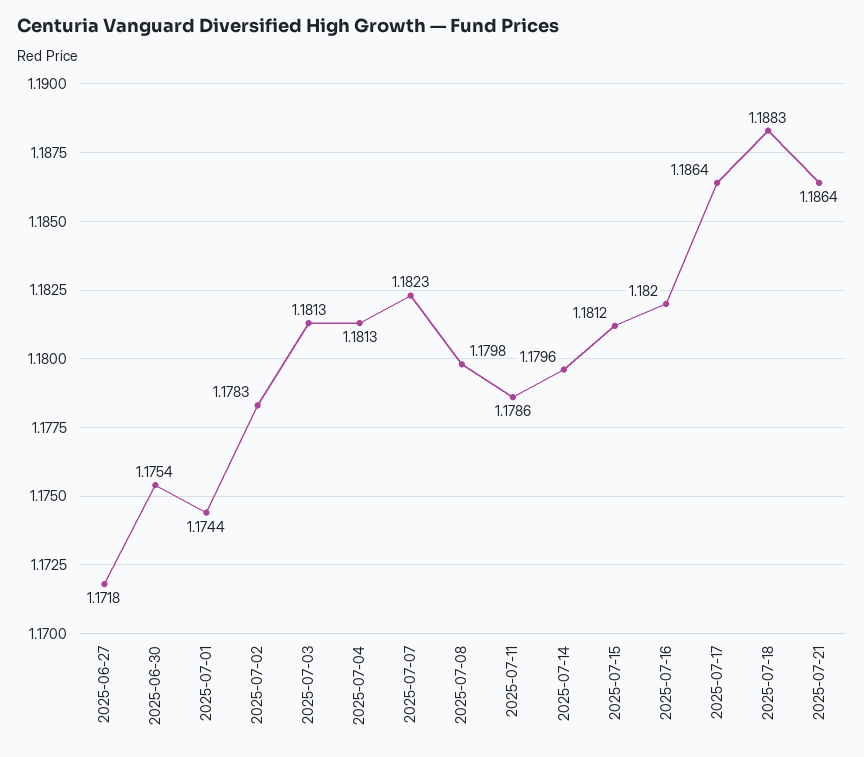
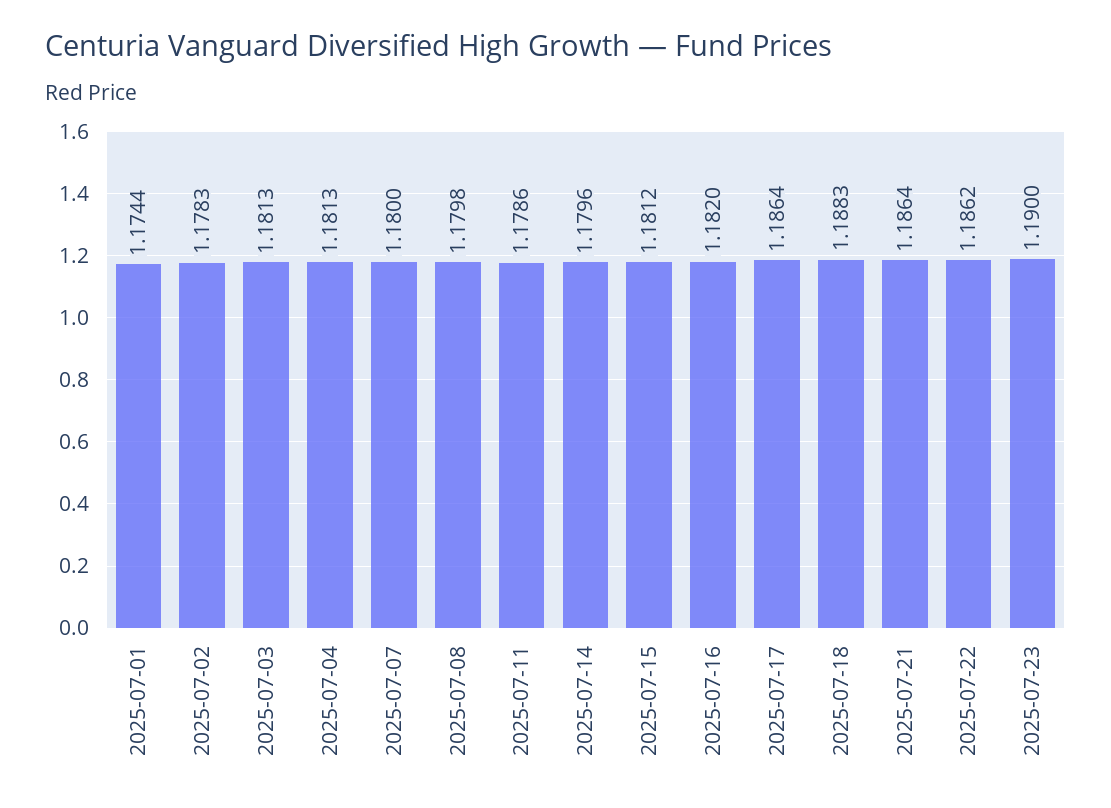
2025-06-27: 1.1718 -> none
2025-06-30: 1.1754 -> none
2025-07-07: 1.1823 -> 1.18
2025-07-22: none -> 1.1862
2025-07-23: none -> 1.19

